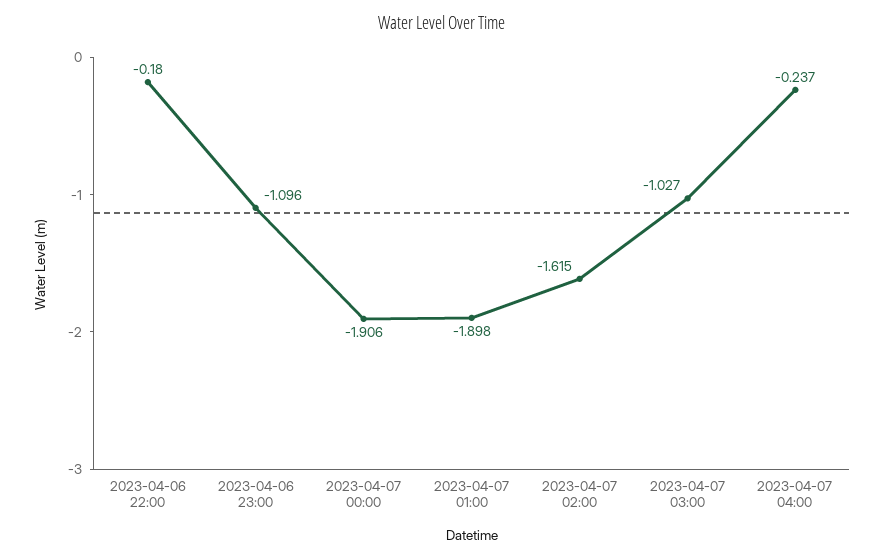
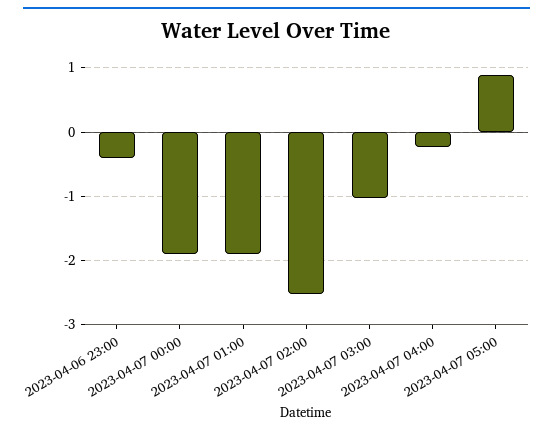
2023-04-06 22:00: -0.18 -> none
2023-04-06 23:00: -1.096 -> -0.4
2023-04-07 02:00: -1.615 -> -2.5
2023-04-07 05:00: none -> 0.9

